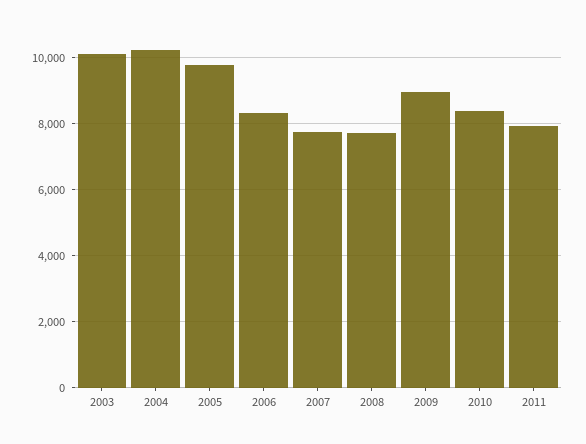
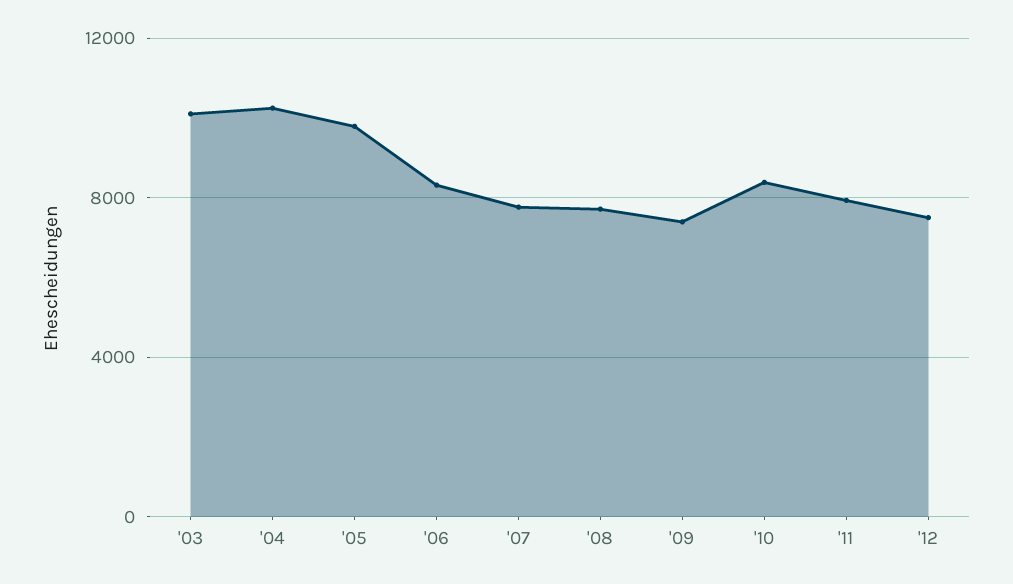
2009: 9000 -> 7500
'12: none -> 7500

